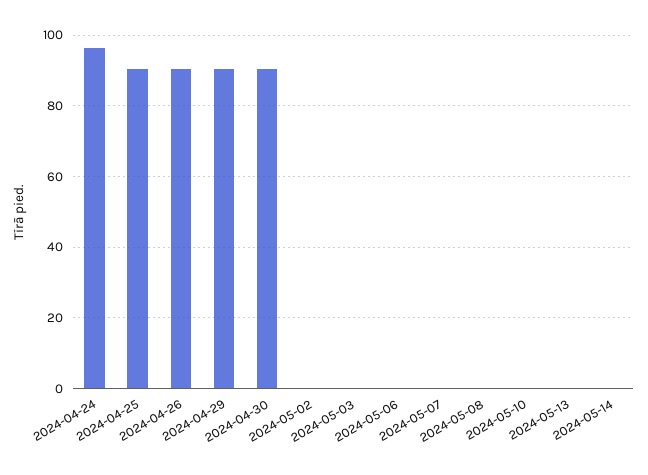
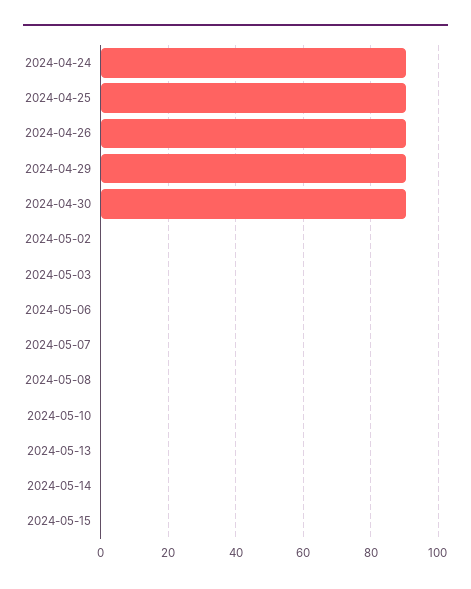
2024-04-24: 96 -> 90
2024-05-15: none -> 0

